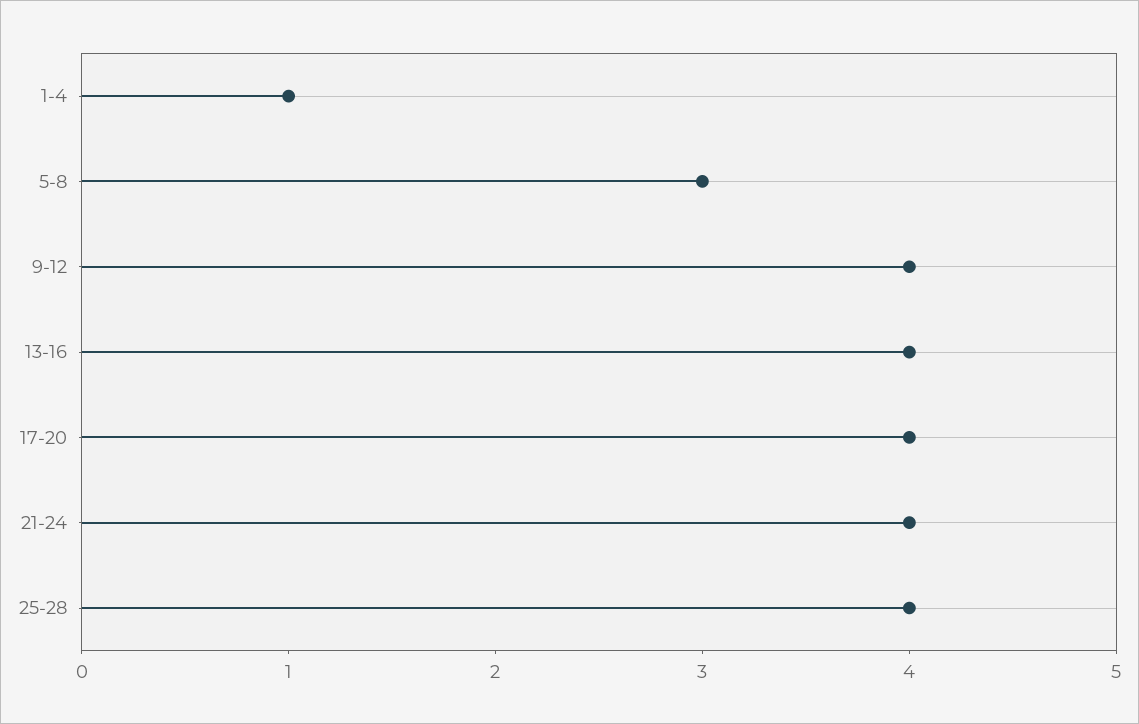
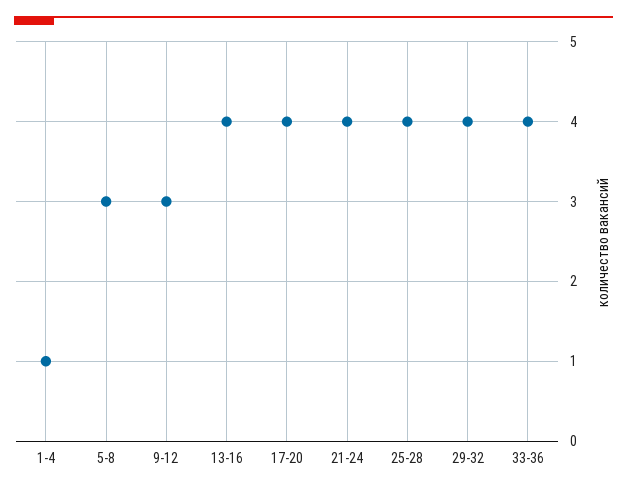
9-12: 4 -> 3
29-32: none -> 4
33-36: none -> 4

